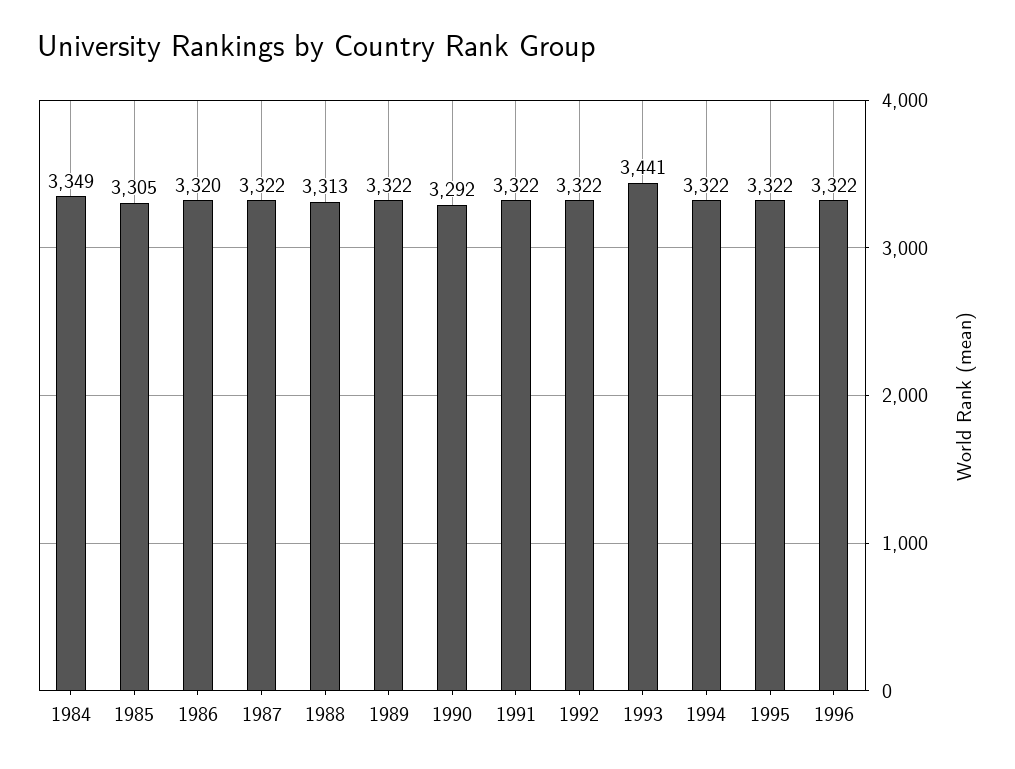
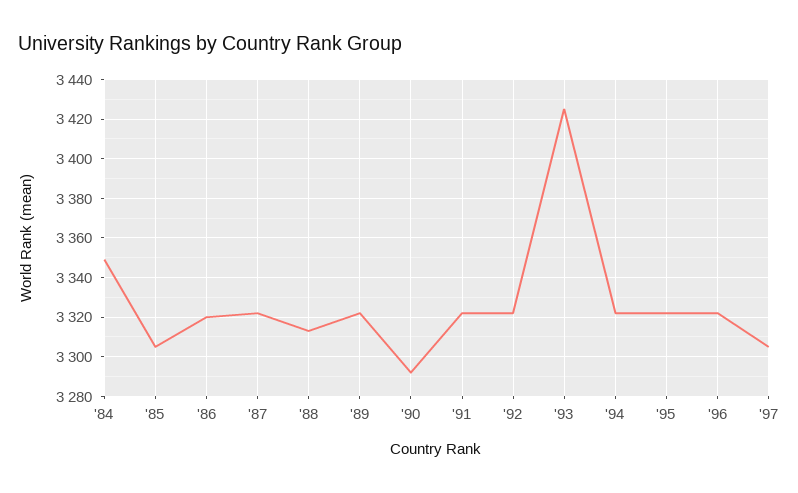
1993: 3441 -> 3425
'97: none -> 3305

